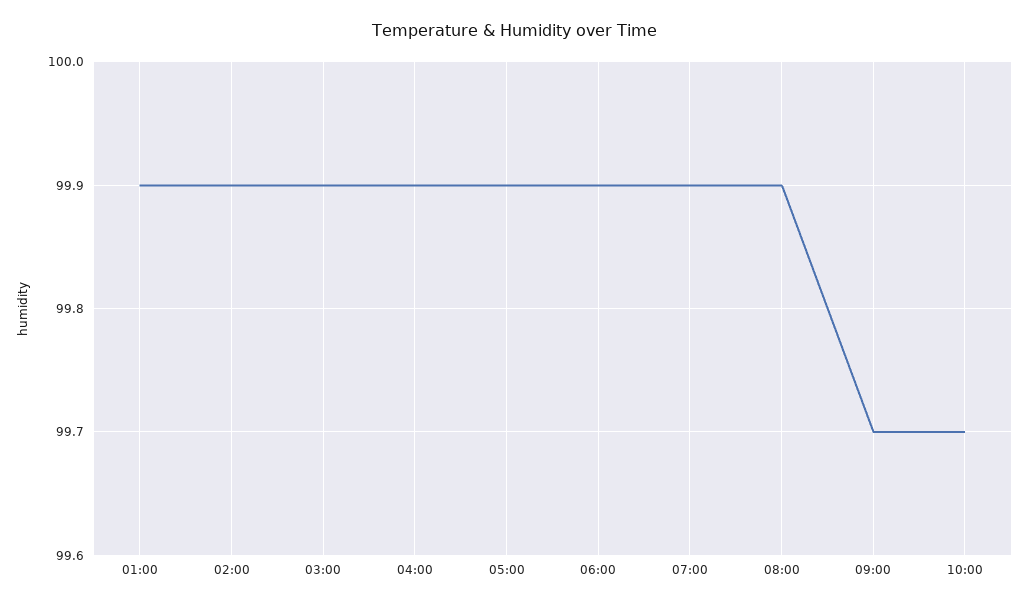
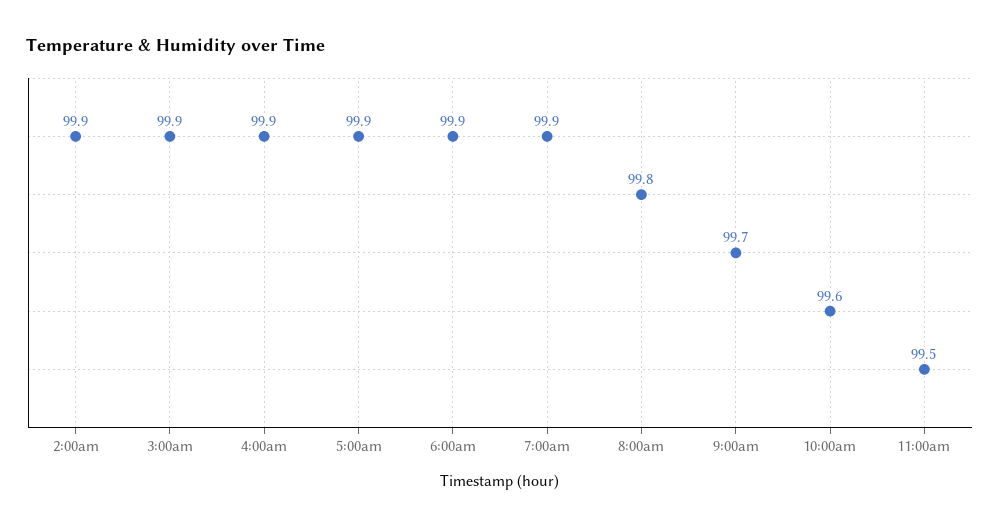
01:00: 99.9 -> none
08:00: 99.9 -> 99.8
10:00: 99.7 -> 99.6
11:00am: none -> 99.5

